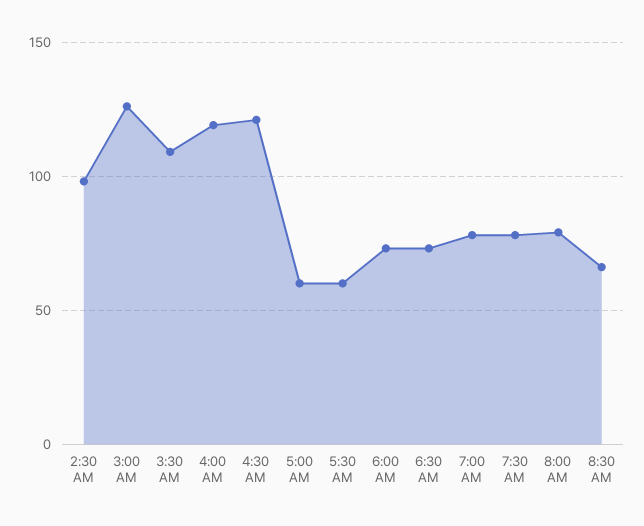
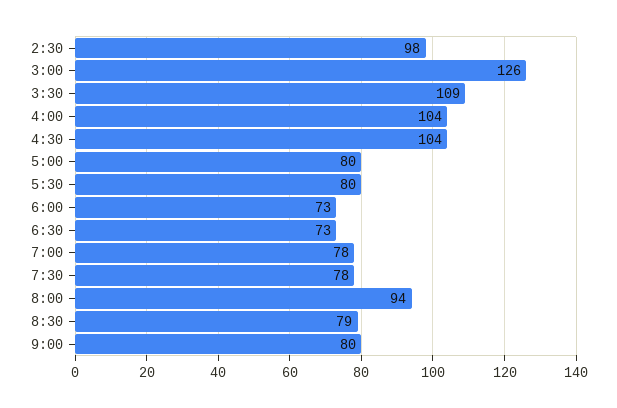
4:00 AM: 120 -> 104
4:30 AM: 120 -> 104
5:00 AM: 60 -> 80
5:30 AM: 60 -> 80
8:00 AM: 80 -> 94
8:30 AM: 65 -> 79
9:00: none -> 80

